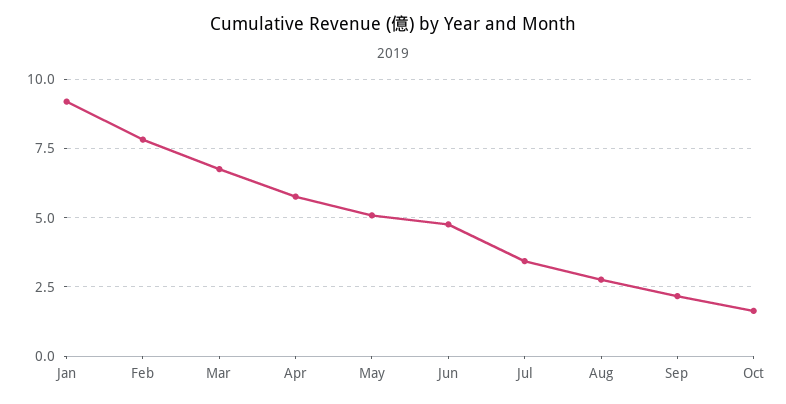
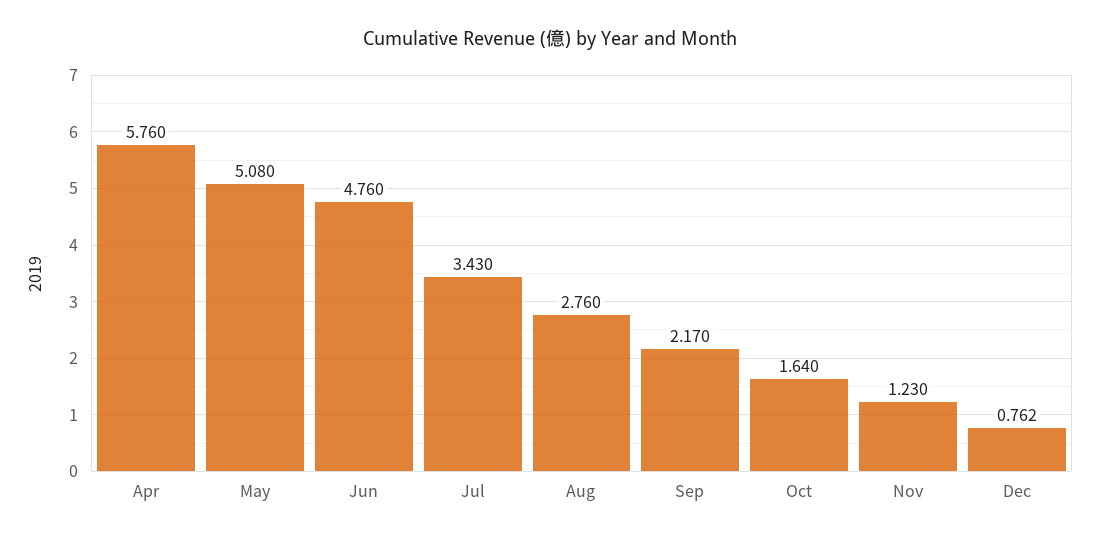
Jan: 9.25 -> none
Feb: 7.75 -> none
Mar: 6.75 -> none
Nov: none -> 1.23
Dec: none -> 0.762

